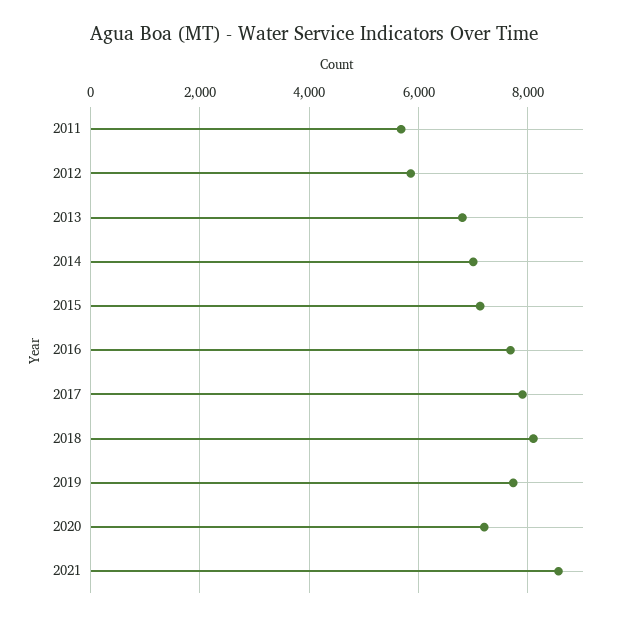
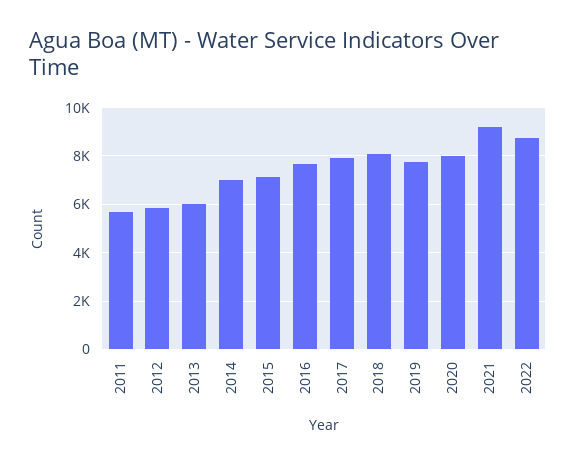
2013: 6800 -> 6000
2020: 7200 -> 8000
2021: 8600 -> 9250
2022: none -> 8750

